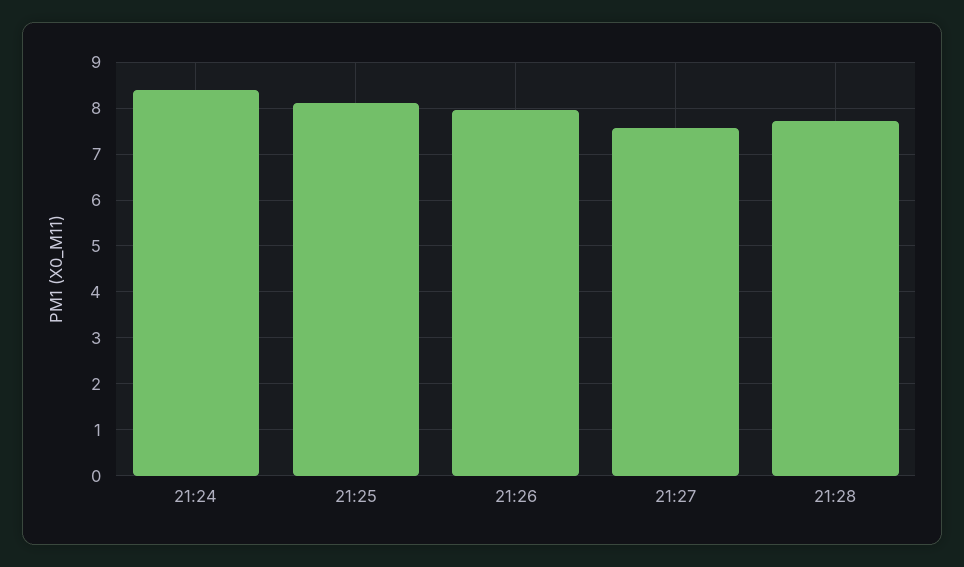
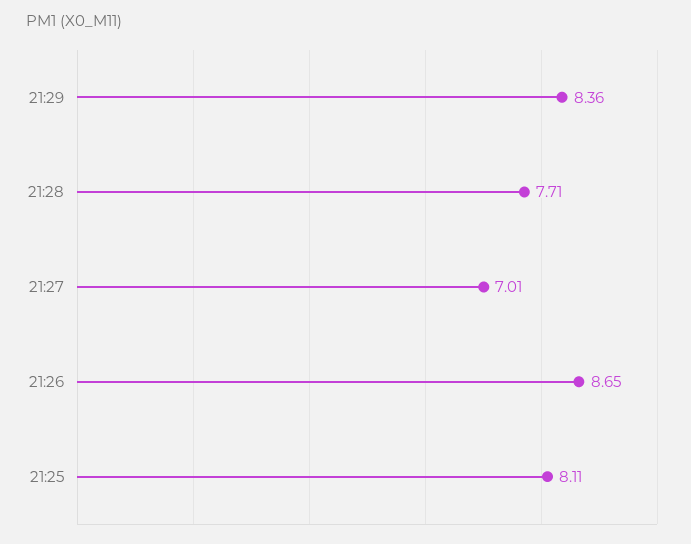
21:24: 8.4 -> none
21:26: 8 -> 8.65
21:27: 7.6 -> 7.01
21:29: none -> 8.36

